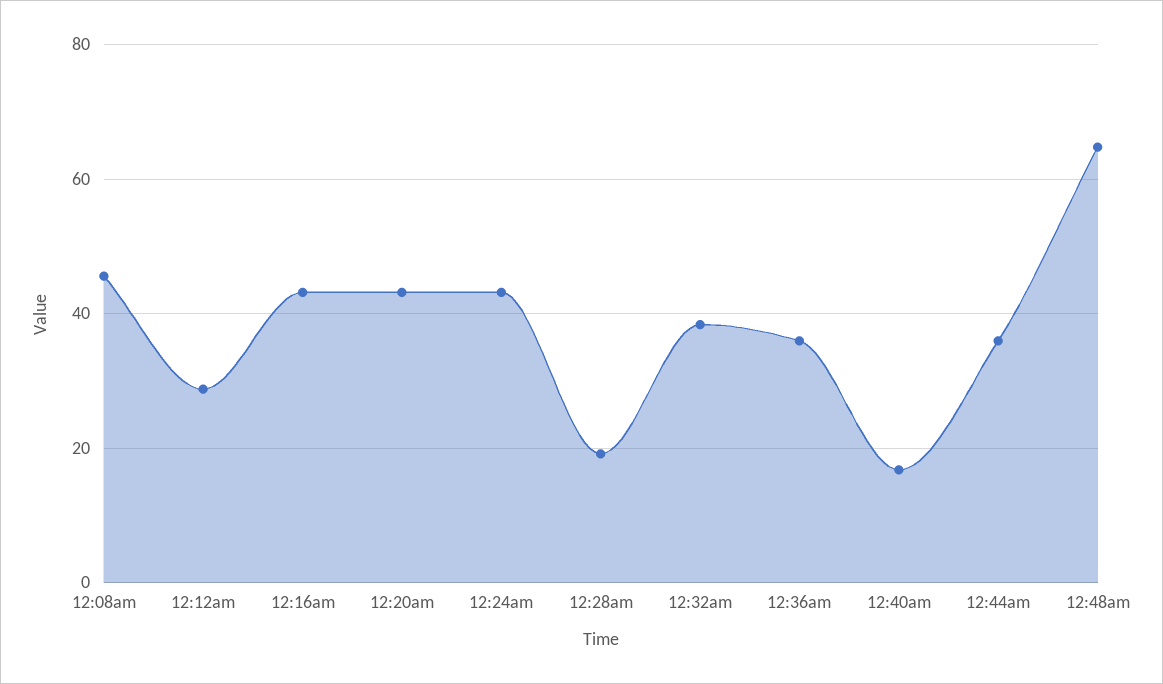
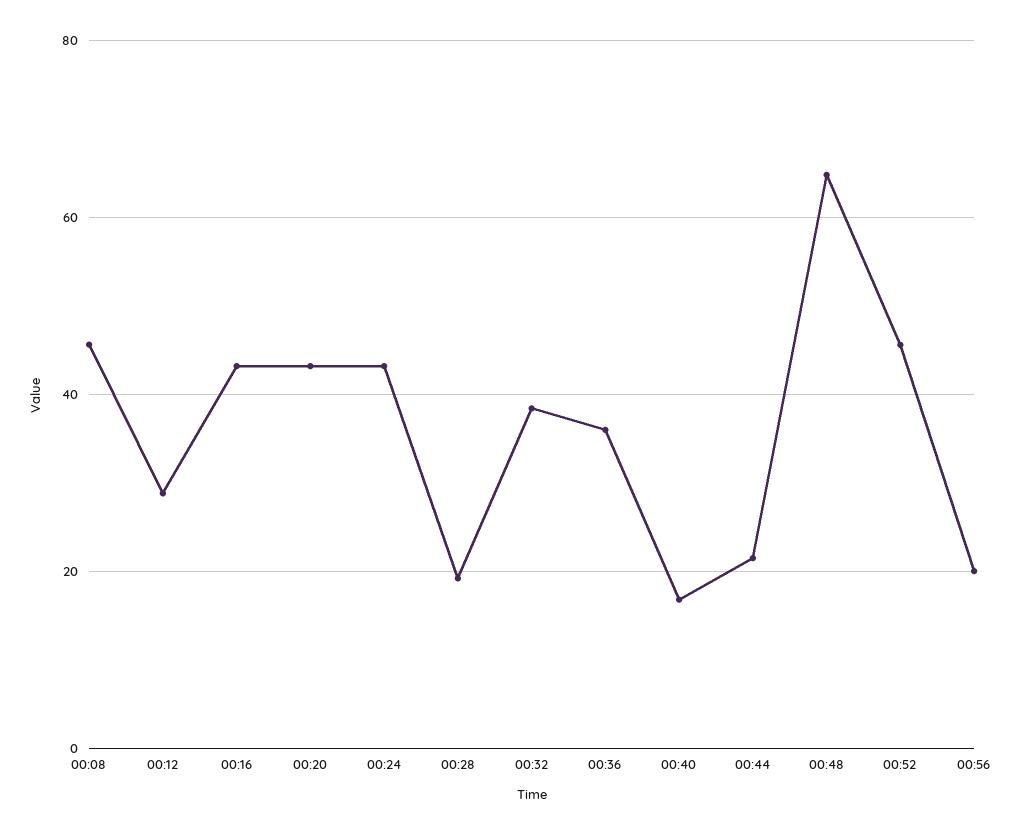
12:44am: 36 -> 22
00:52: none -> 46
00:56: none -> 20

